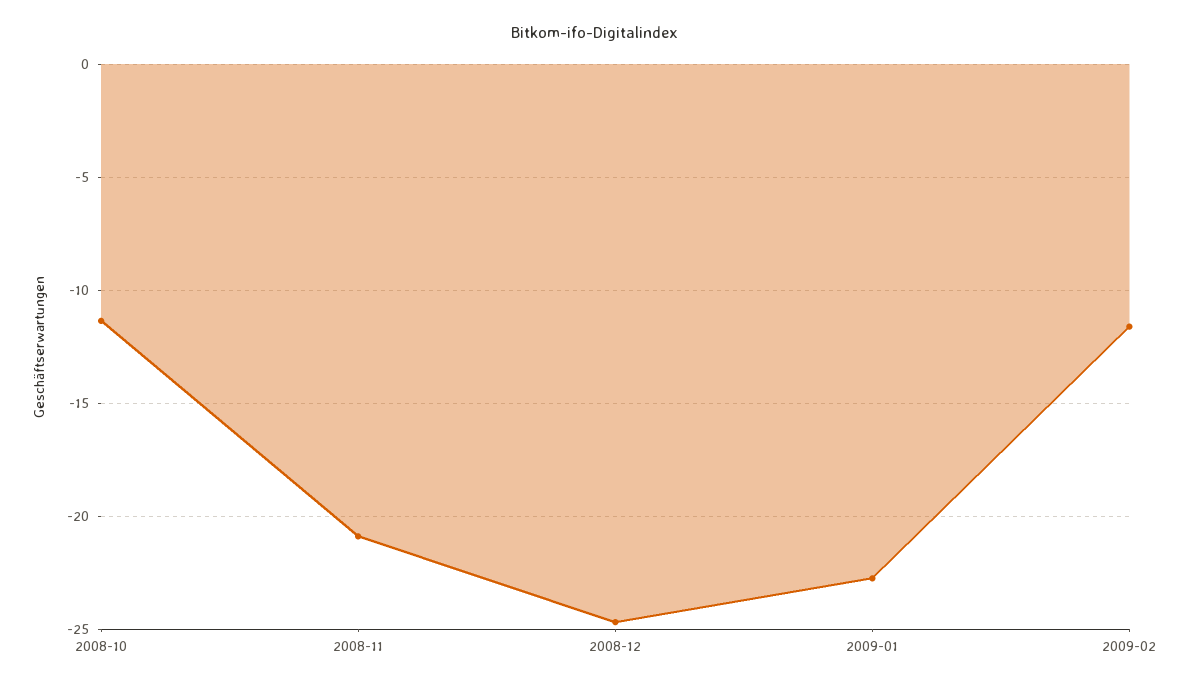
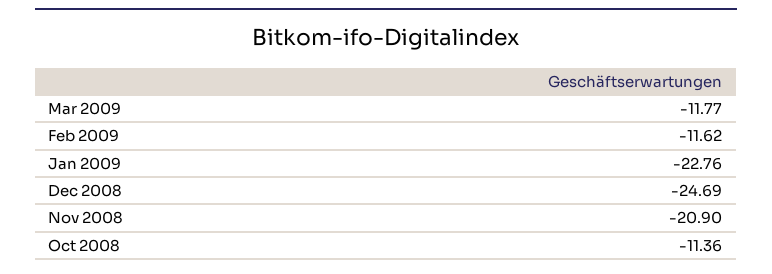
Mar 2009: none -> -11.77

